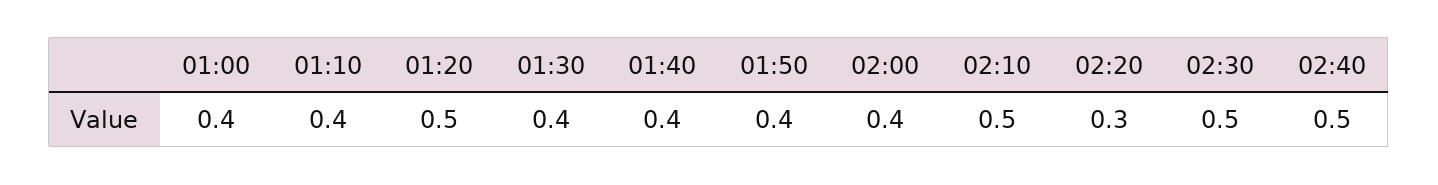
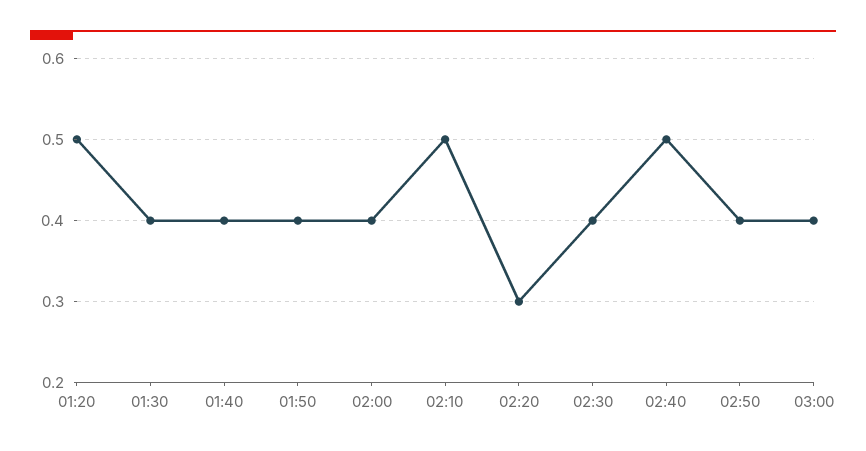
01:00: 0.4 -> none
01:10: 0.4 -> none
02:30: 0.5 -> 0.4
02:50: none -> 0.4
03:00: none -> 0.4

